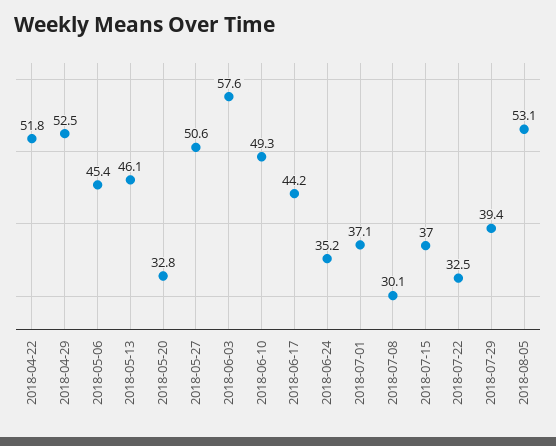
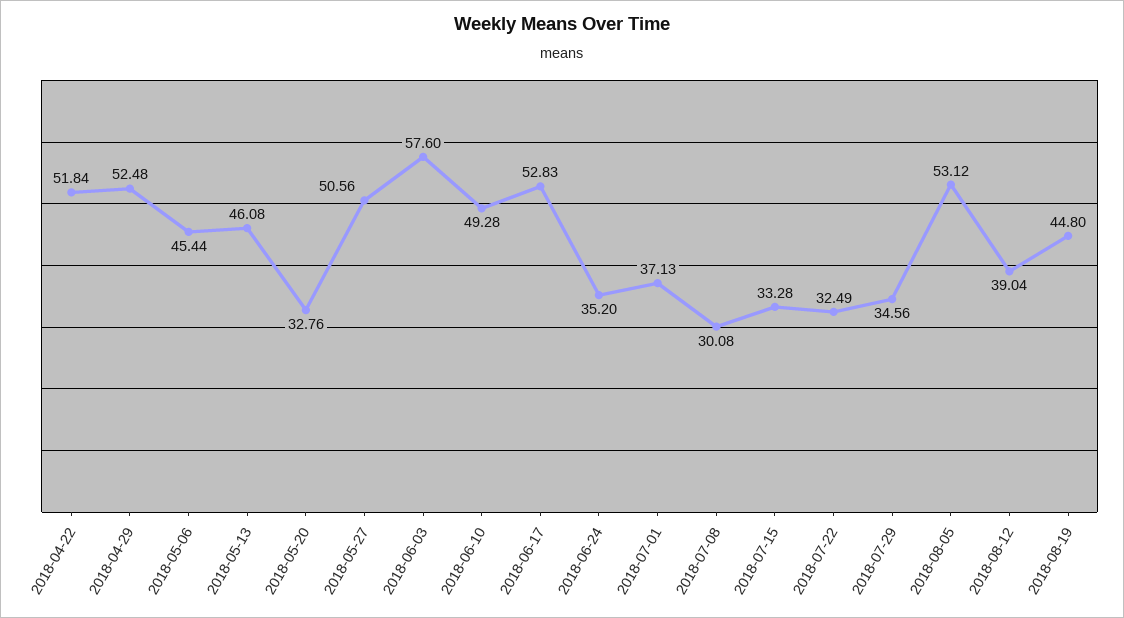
2018-06-17: 44.2 -> 52.83
2018-07-15: 37 -> 33.28
2018-07-29: 39.4 -> 34.56
2018-08-12: none -> 39.04
2018-08-19: none -> 44.8

